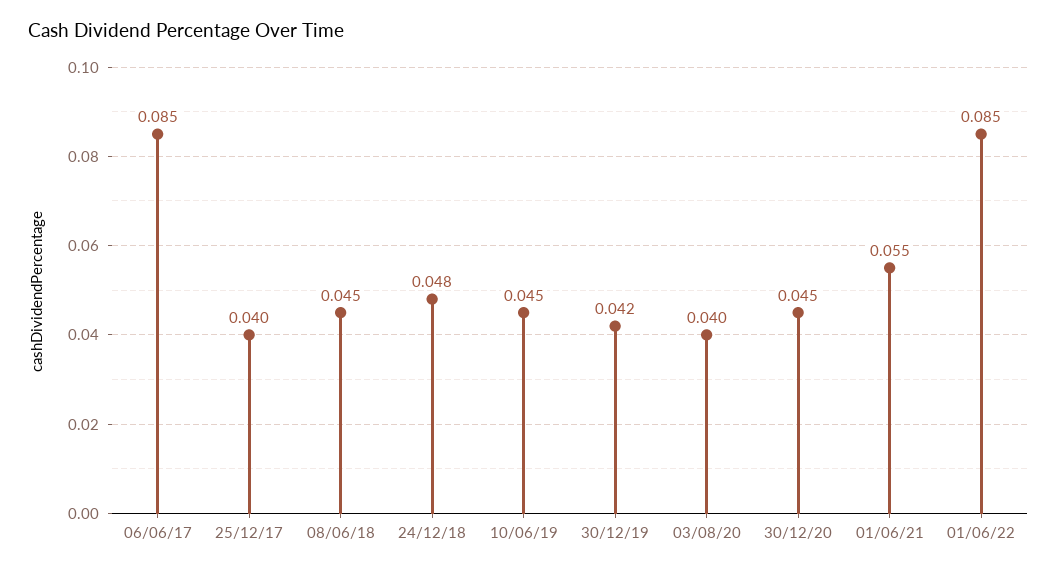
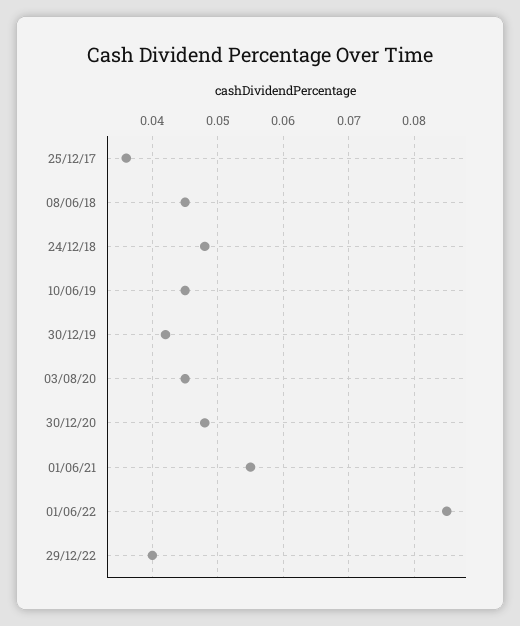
06/06/17: 0.085 -> none
25/12/17: 0.04 -> 0.036
03/08/20: 0.04 -> 0.045
30/12/20: 0.045 -> 0.048
29/12/22: none -> 0.04

